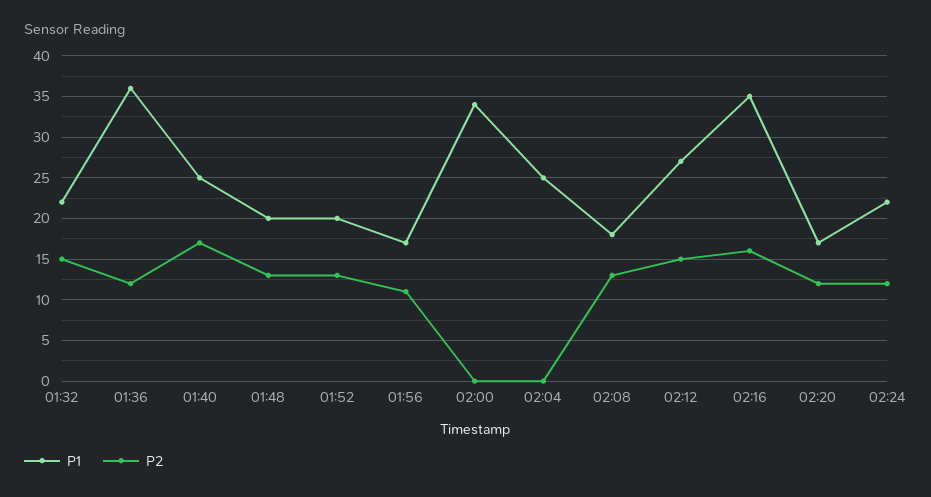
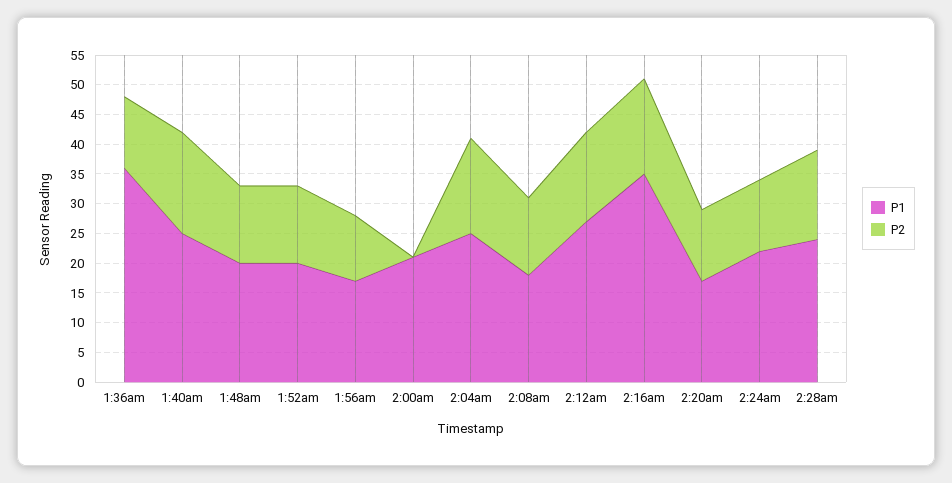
P1, 01:32: 22 -> none
P2, 01:32: 15 -> none
P1, 02:00: 34 -> 20
P2, 02:04: 0 -> 15
P1, 2:28am: none -> 25
P2, 2:28am: none -> 15

